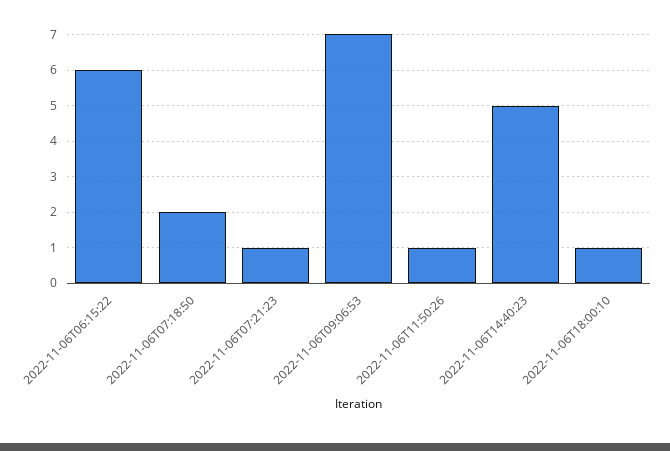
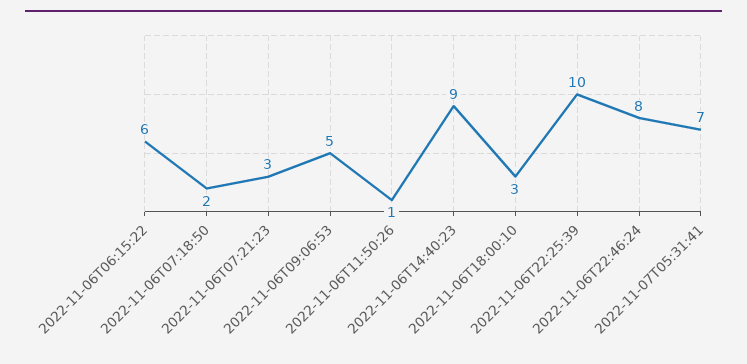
2022-11-06T07:21:23: 1 -> 3
2022-11-06T09:06:53: 7 -> 5
2022-11-06T14:40:23: 5 -> 9
2022-11-06T18:00:10: 1 -> 3
2022-11-06T22:25:39: none -> 10
2022-11-06T22:46:24: none -> 8
2022-11-07T05:31:41: none -> 7

